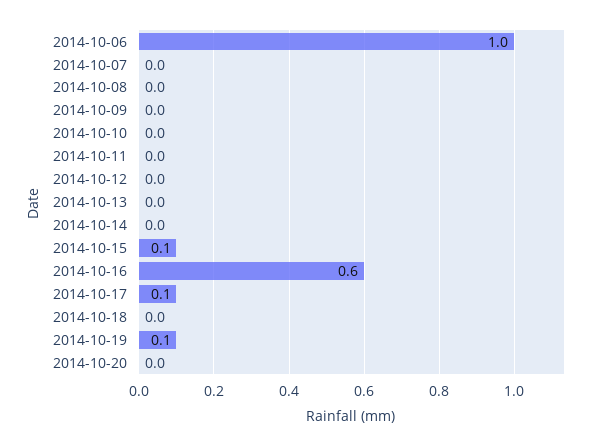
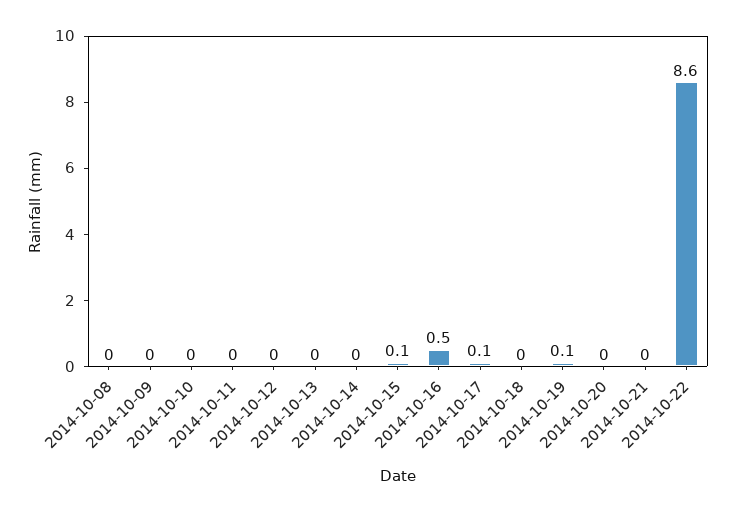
2014-10-06: 1 -> none
2014-10-07: 0 -> none
2014-10-16: 0.6 -> 0.5
2014-10-21: none -> 0
2014-10-22: none -> 8.6

